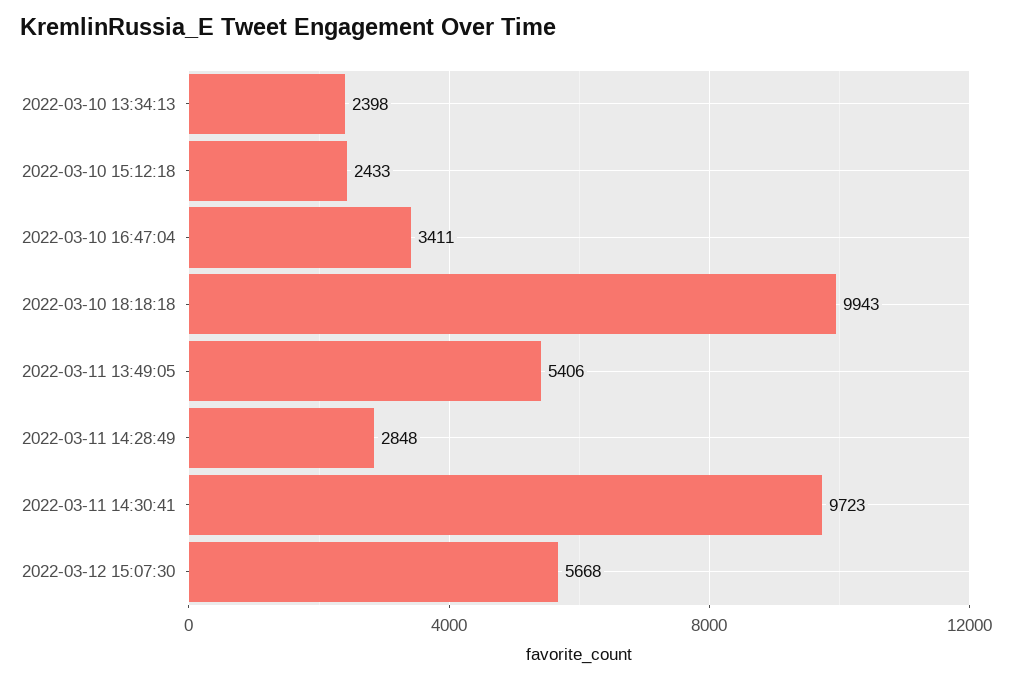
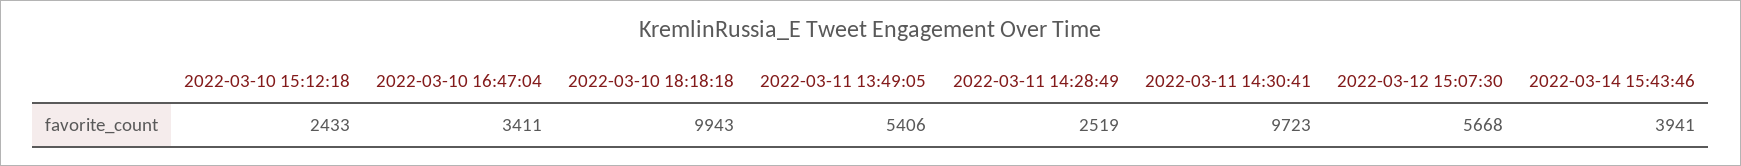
2022-03-10 13:34:13: 2398 -> none
2022-03-11 14:28:49: 2848 -> 2519
2022-03-14 15:43:46: none -> 3941

